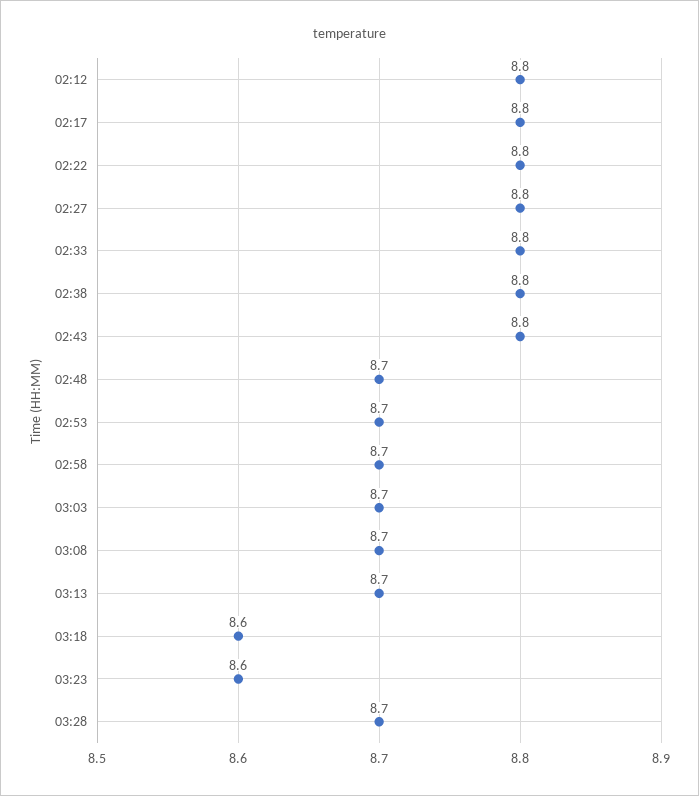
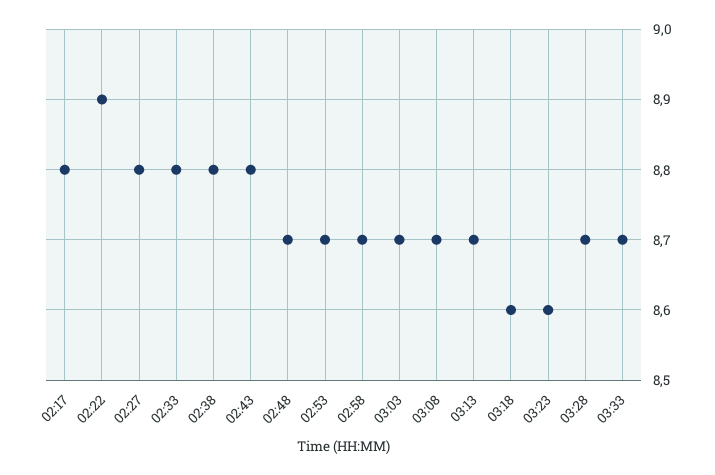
02:12: 8.8 -> none
02:22: 8.8 -> 8.9
03:33: none -> 8.7

